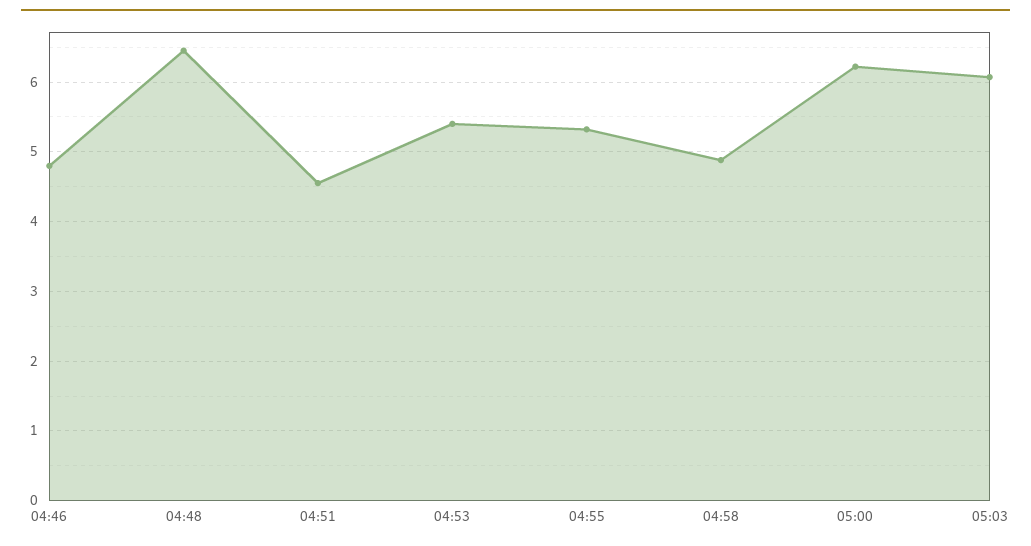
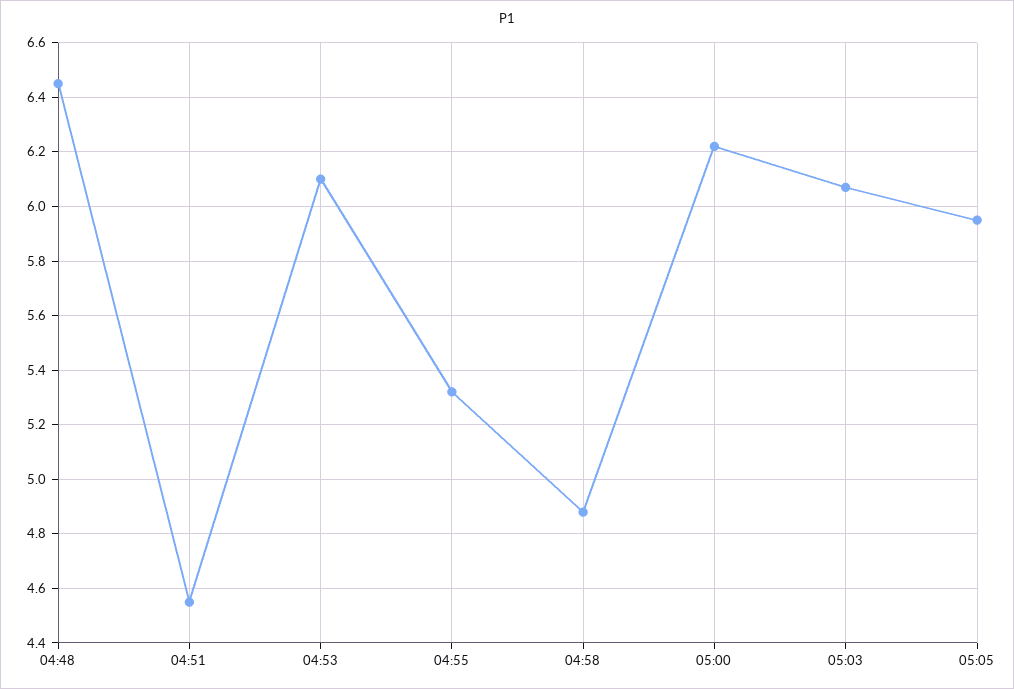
04:46: 4.8 -> none
04:53: 5.4 -> 6.1
05:05: none -> 5.95

